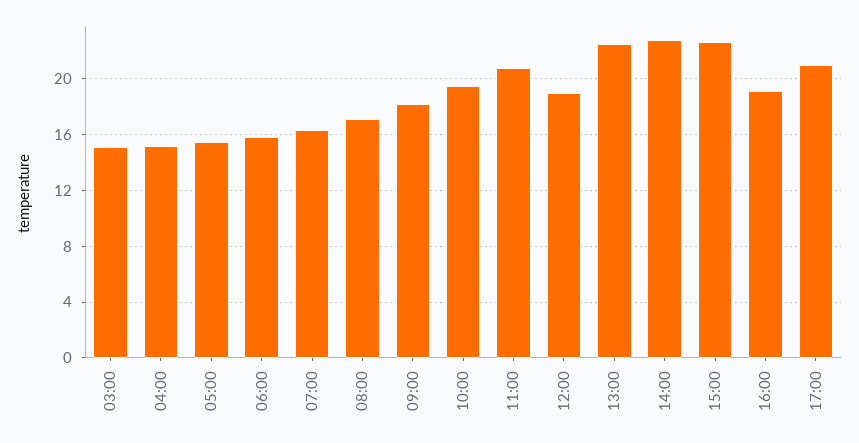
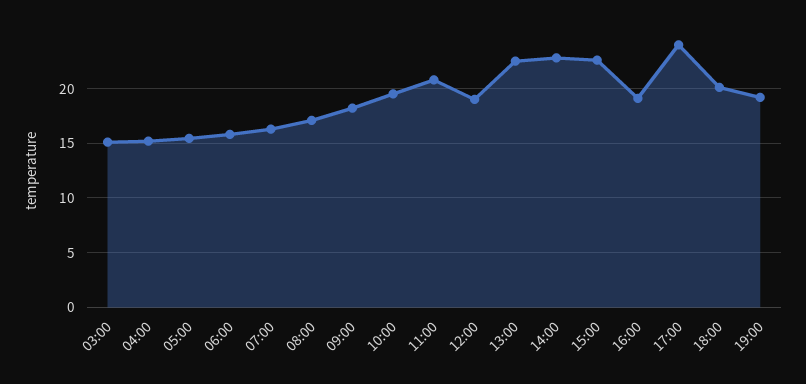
17:00: 21 -> 24
18:00: none -> 20
19:00: none -> 19

